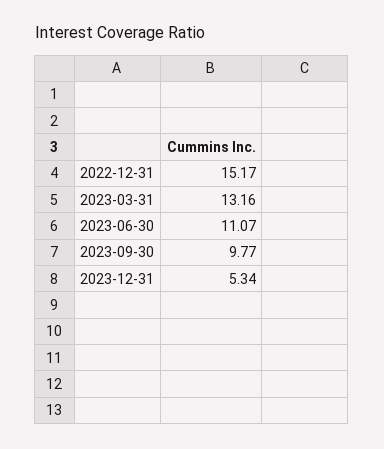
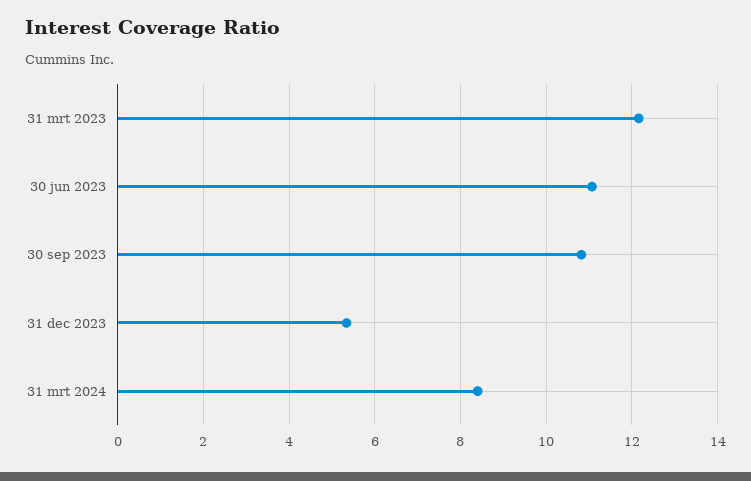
2022-12-31: 15.17 -> none
2023-03-31: 13.16 -> 12.2
2023-09-30: 9.77 -> 10.8
31 mrt 2024: none -> 8.4

